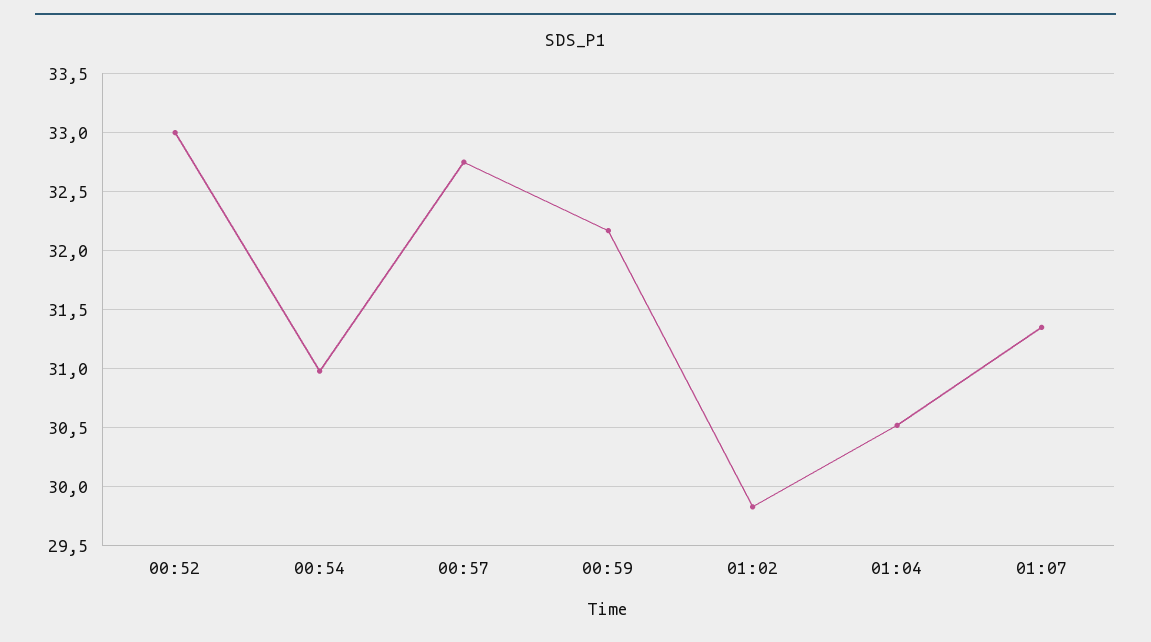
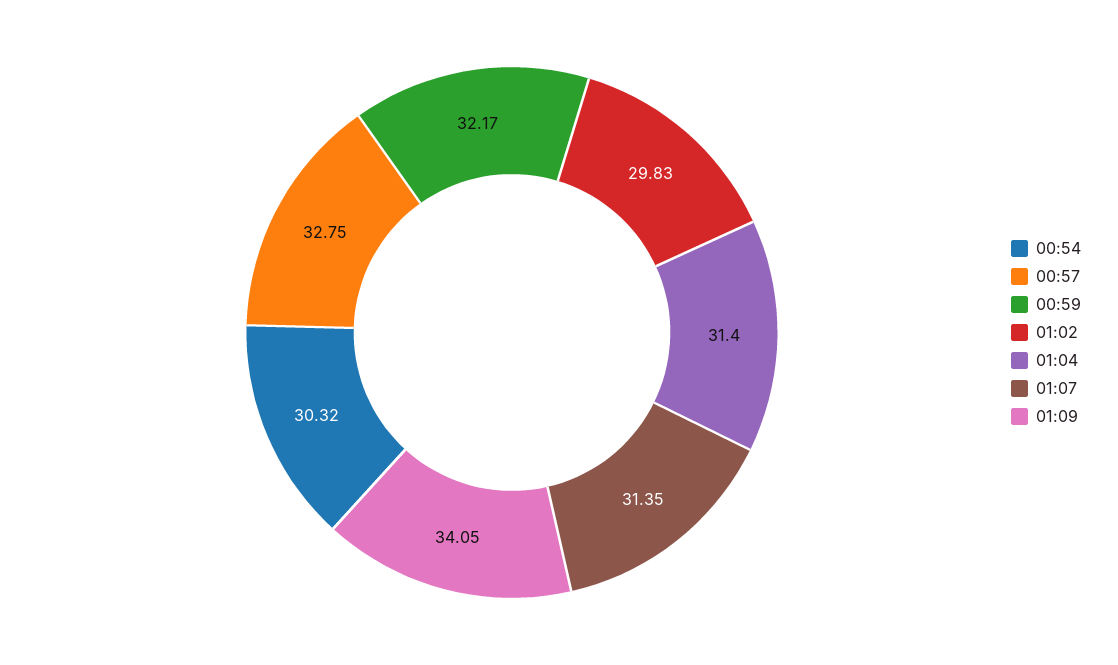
00:52: 33 -> none
00:54: 31 -> 30.32
01:04: 30.5 -> 31.4
01:09: none -> 34.05

